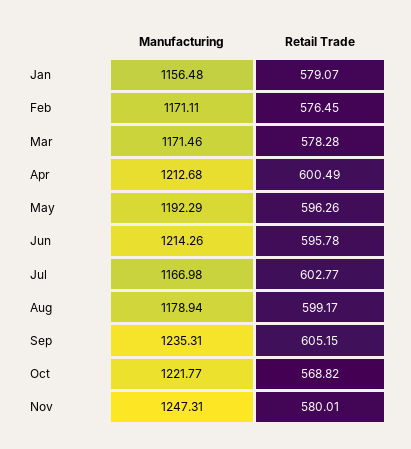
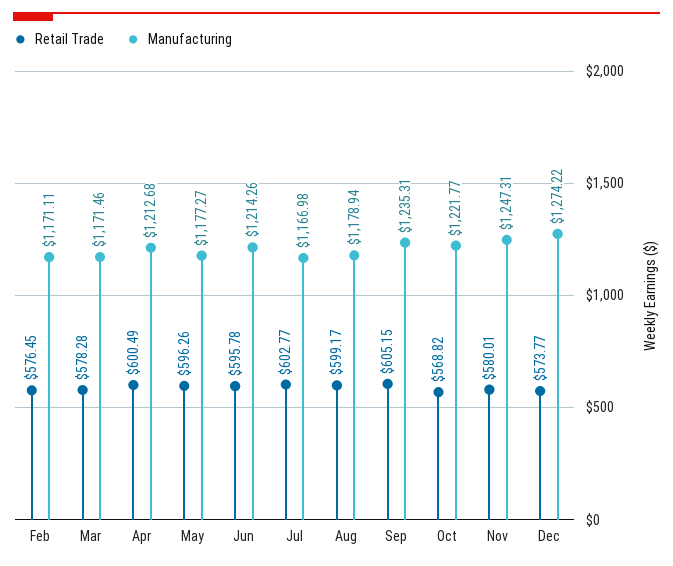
Manufacturing, Jan: 1156.48 -> none
Retail Trade, Jan: 579.07 -> none
Manufacturing, May: 1192.29 -> 1177.27
Retail Trade, Dec: none -> 573.77
Manufacturing, Dec: none -> 1274.22

